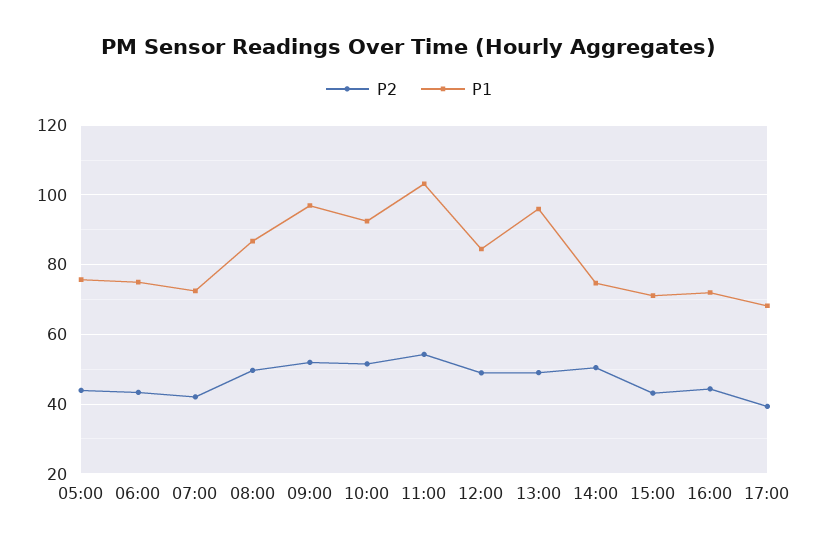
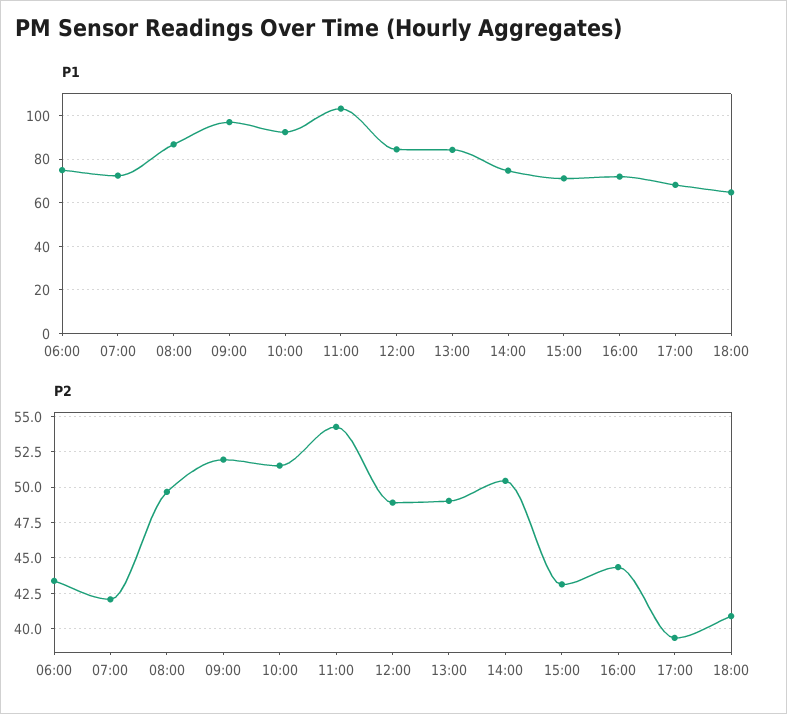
P2, 05:00: 44 -> none
P1, 05:00: 76 -> none
P1, 13:00: 96 -> 85
P1, 18:00: none -> 65
P2, 18:00: none -> 41

